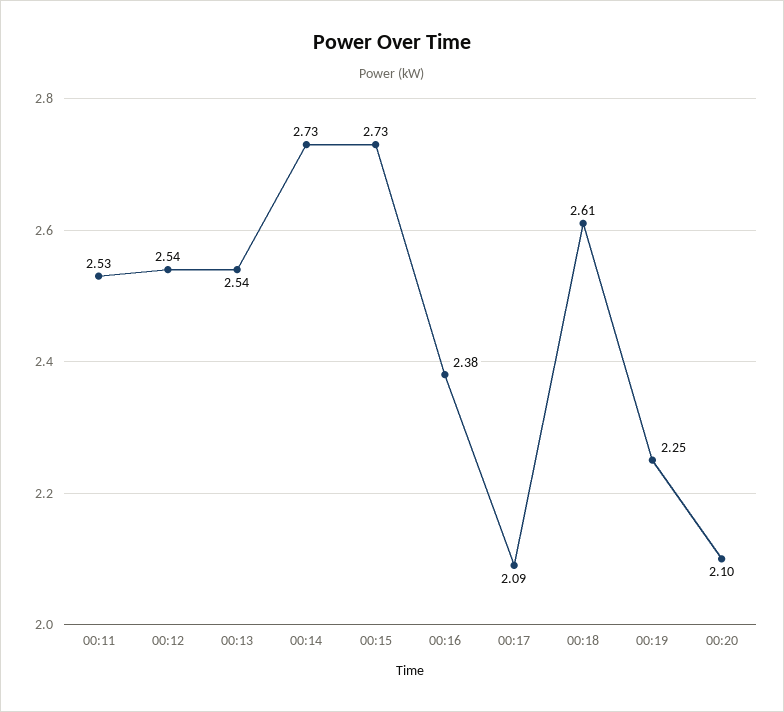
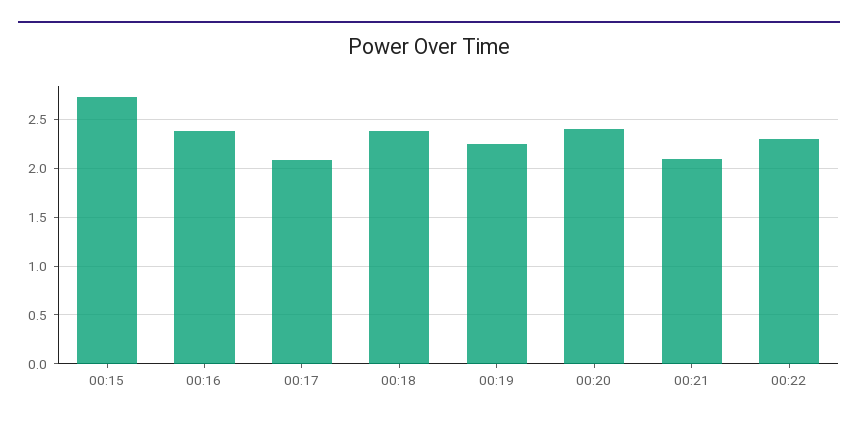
00:11: 2.53 -> none
00:12: 2.54 -> none
00:13: 2.54 -> none
00:14: 2.73 -> none
00:18: 2.61 -> 2.4
00:20: 2.1 -> 2.4
00:21: none -> 2.1
00:22: none -> 2.3

